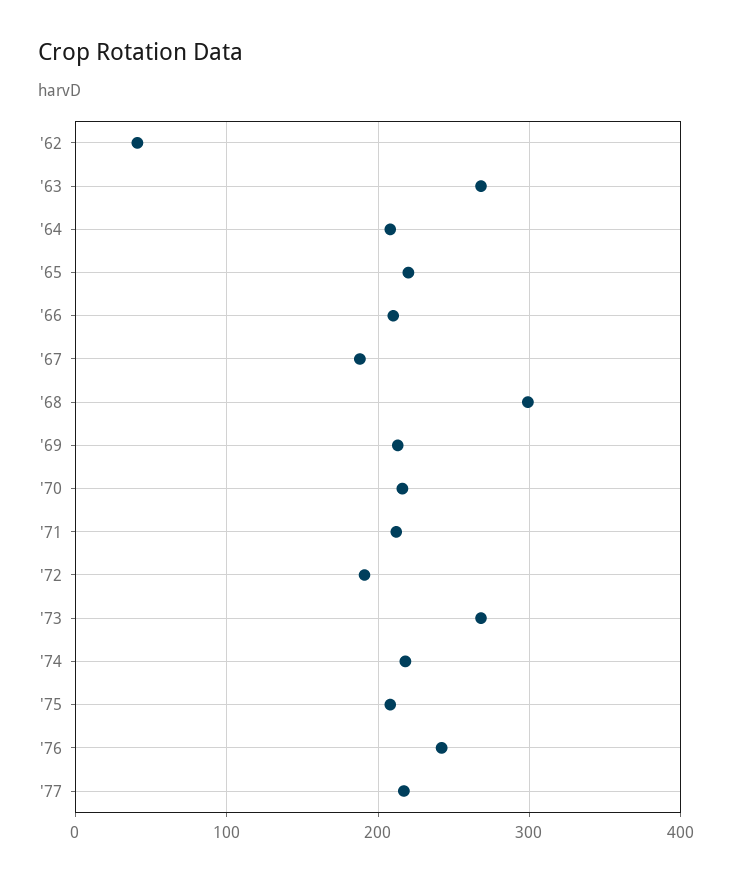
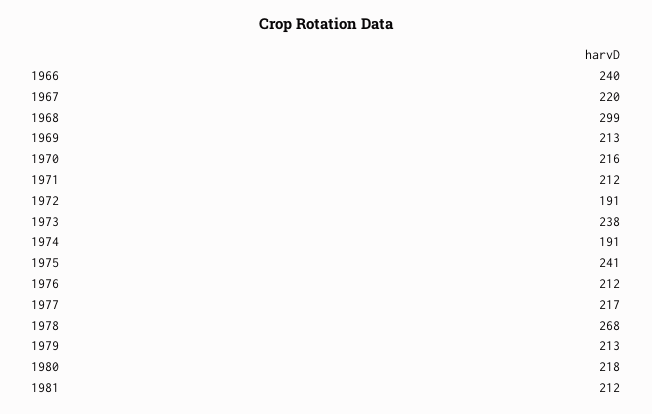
'62: 40 -> none
'63: 270 -> none
'64: 210 -> none
'65: 220 -> none
'66: 210 -> 240
'67: 190 -> 220
'73: 270 -> 238
'74: 220 -> 191
'75: 210 -> 241
'76: 240 -> 212
1978: none -> 268
1979: none -> 213
1980: none -> 218
1981: none -> 212

